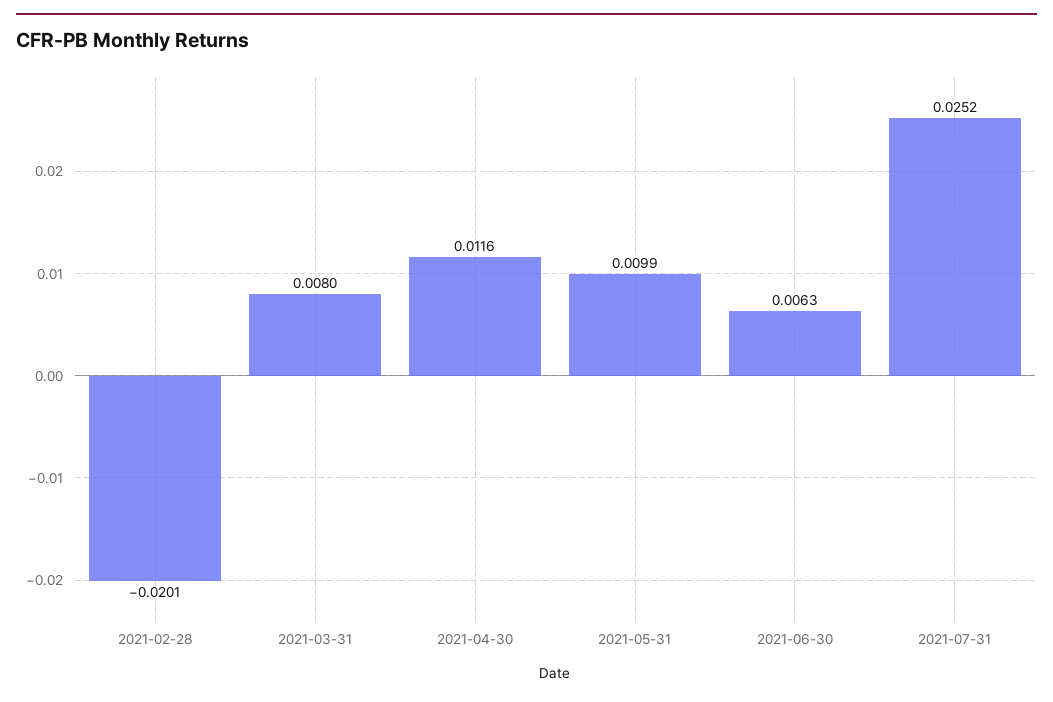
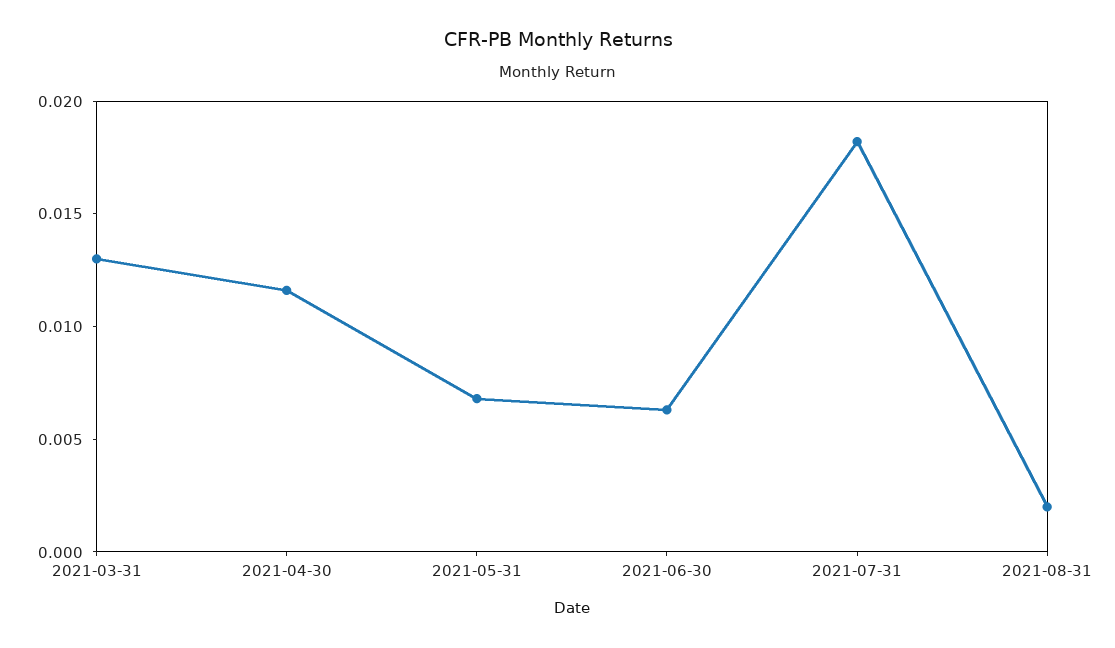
2021-02-28: -0.0201 -> none
2021-03-31: 0.008 -> 0.013
2021-05-31: 0.0099 -> 0.007
2021-07-31: 0.0252 -> 0.018
2021-08-31: none -> 0.002

